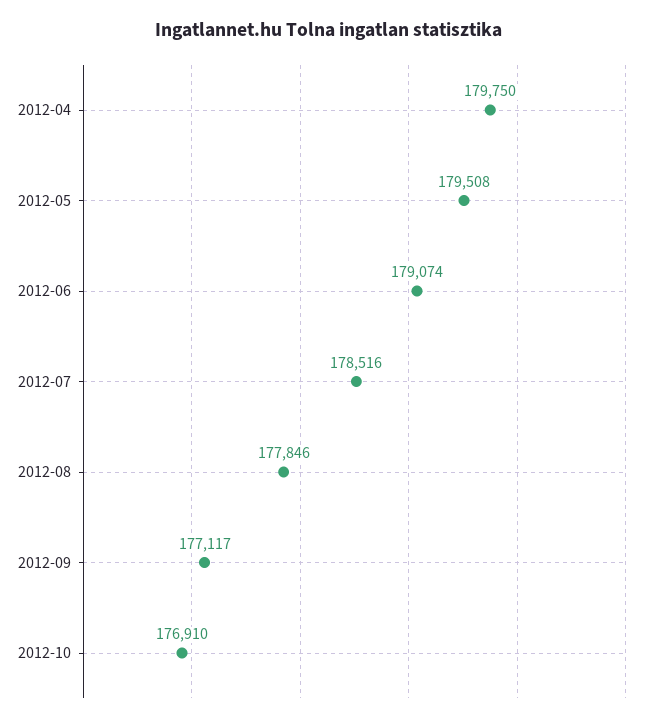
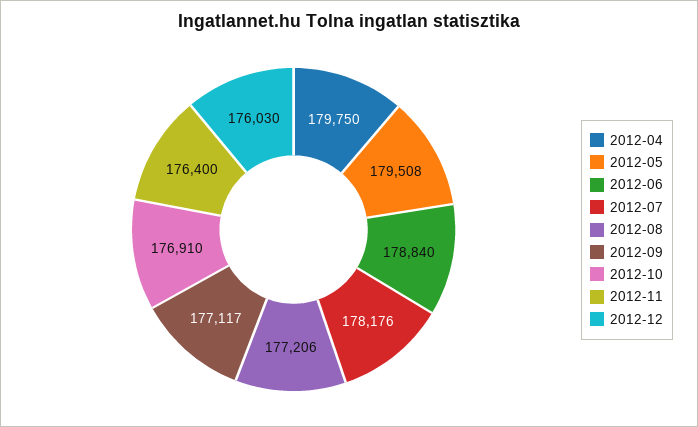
2012-06: 179074 -> 178840
2012-07: 178516 -> 178176
2012-08: 177846 -> 177206
2012-11: none -> 176400
2012-12: none -> 176030

